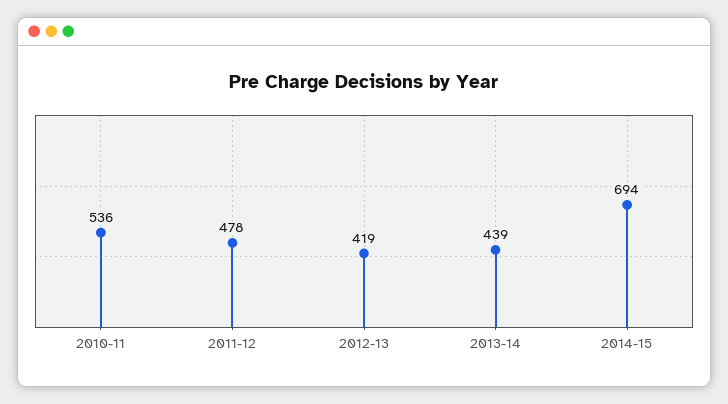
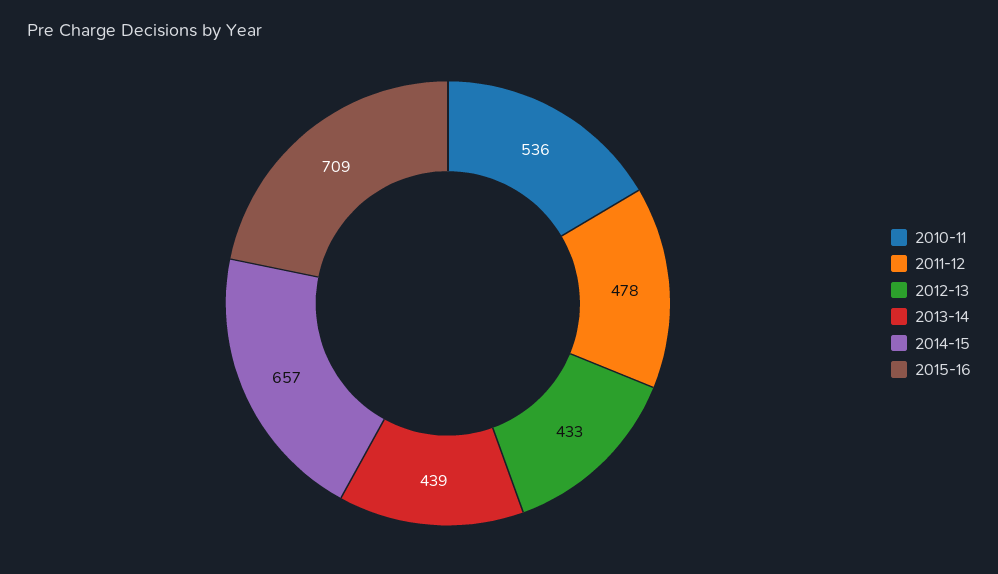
2012-13: 419 -> 433
2014-15: 694 -> 657
2015-16: none -> 709

